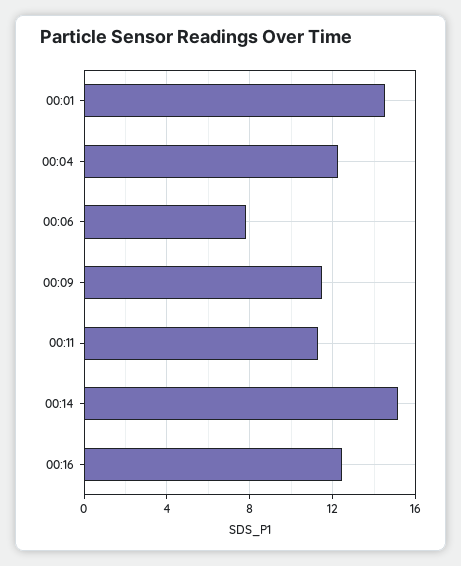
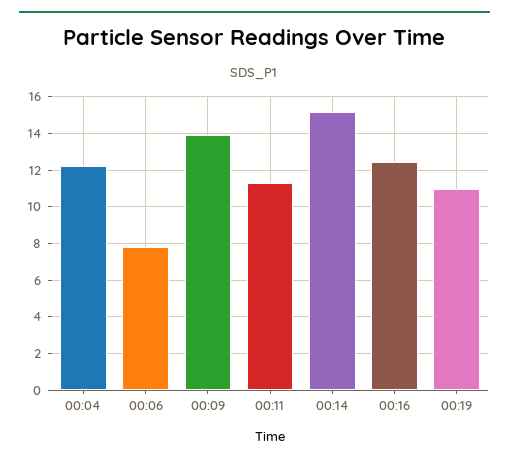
00:01: 14.5 -> none
00:09: 11.5 -> 14
00:19: none -> 11

